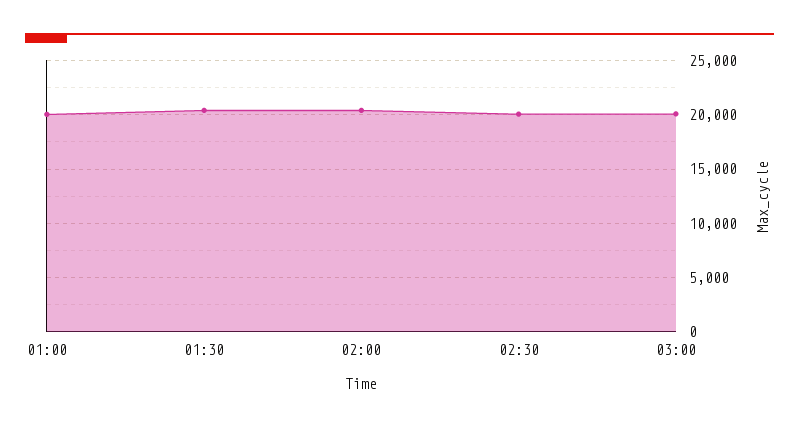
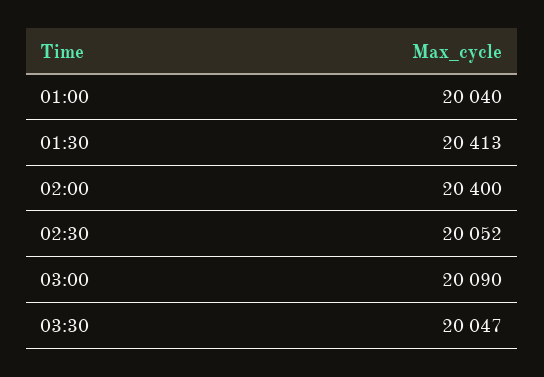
03:30: none -> 20047

